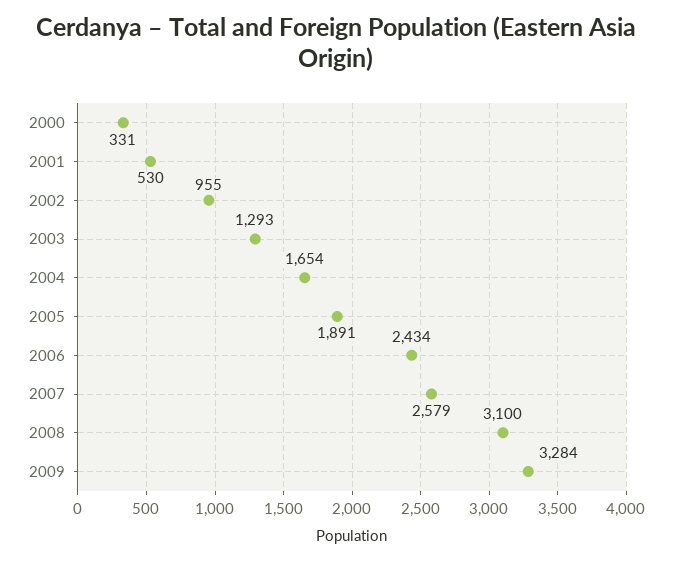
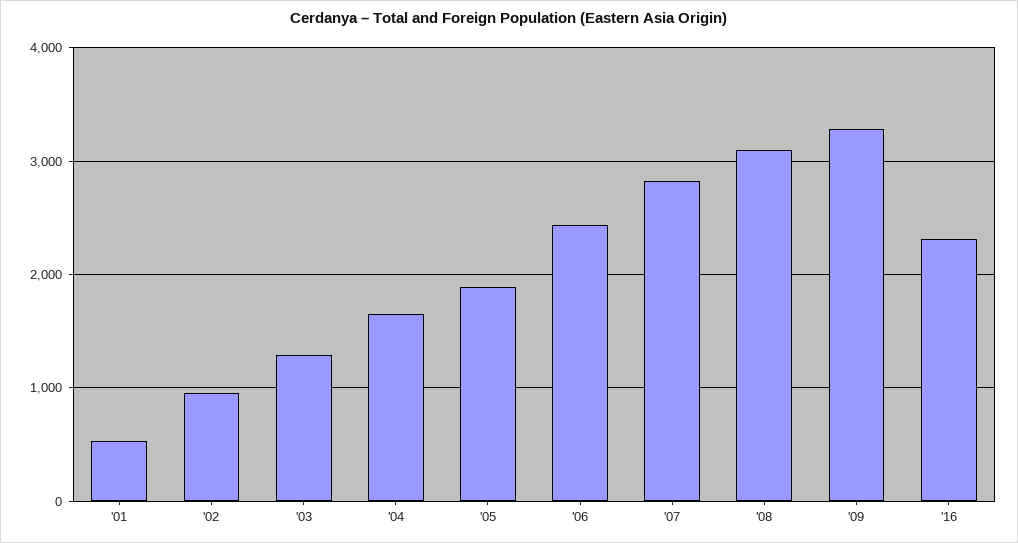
2000: 331 -> none
2007: 2579 -> 2800
'16: none -> 2300

